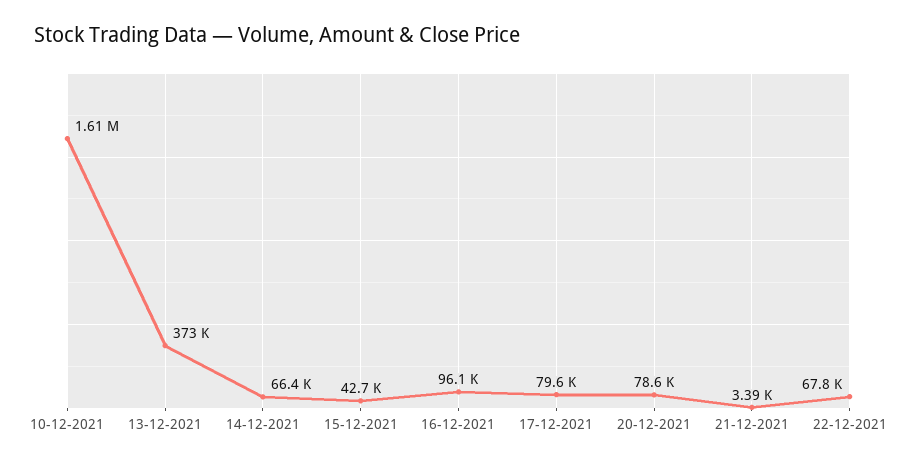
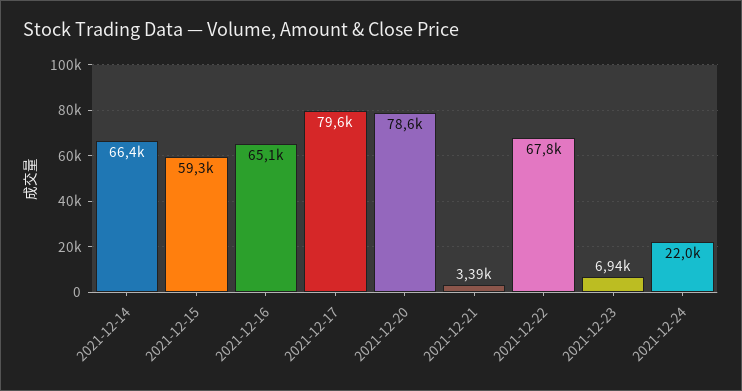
10-12-2021: 1610000 -> none
13-12-2021: 373000 -> none
15-12-2021: 42700 -> 59300
16-12-2021: 96100 -> 65100
2021-12-23: none -> 6940
2021-12-24: none -> 22000

